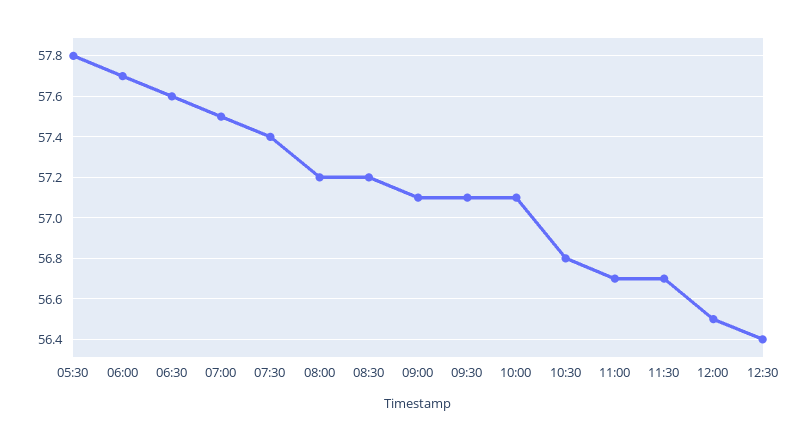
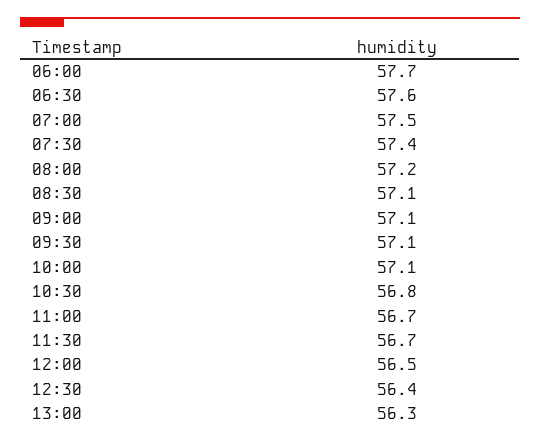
05:30: 57.8 -> none
08:30: 57.2 -> 57.1
13:00: none -> 56.3

